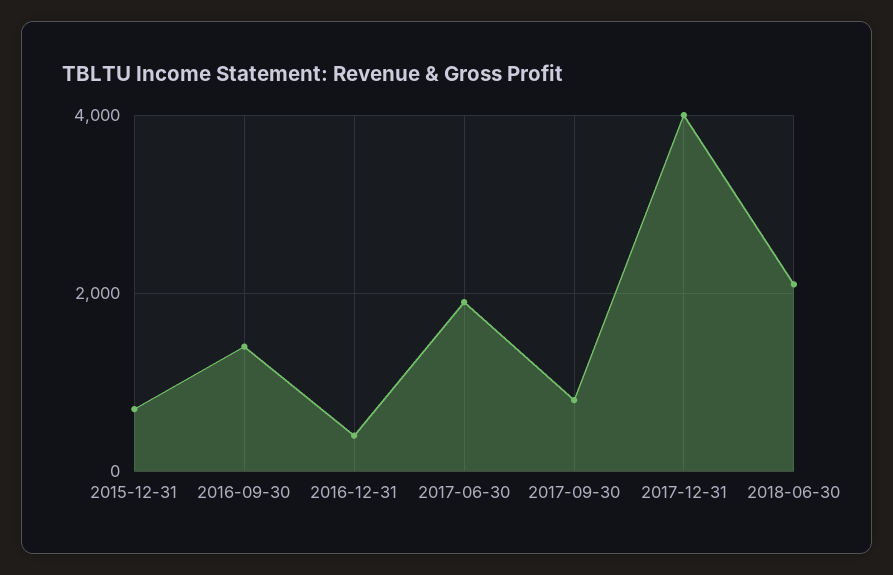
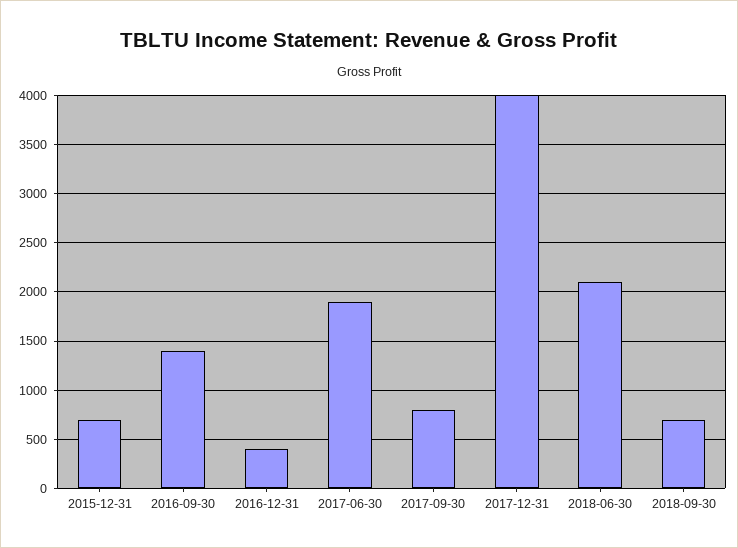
2018-09-30: none -> 700

